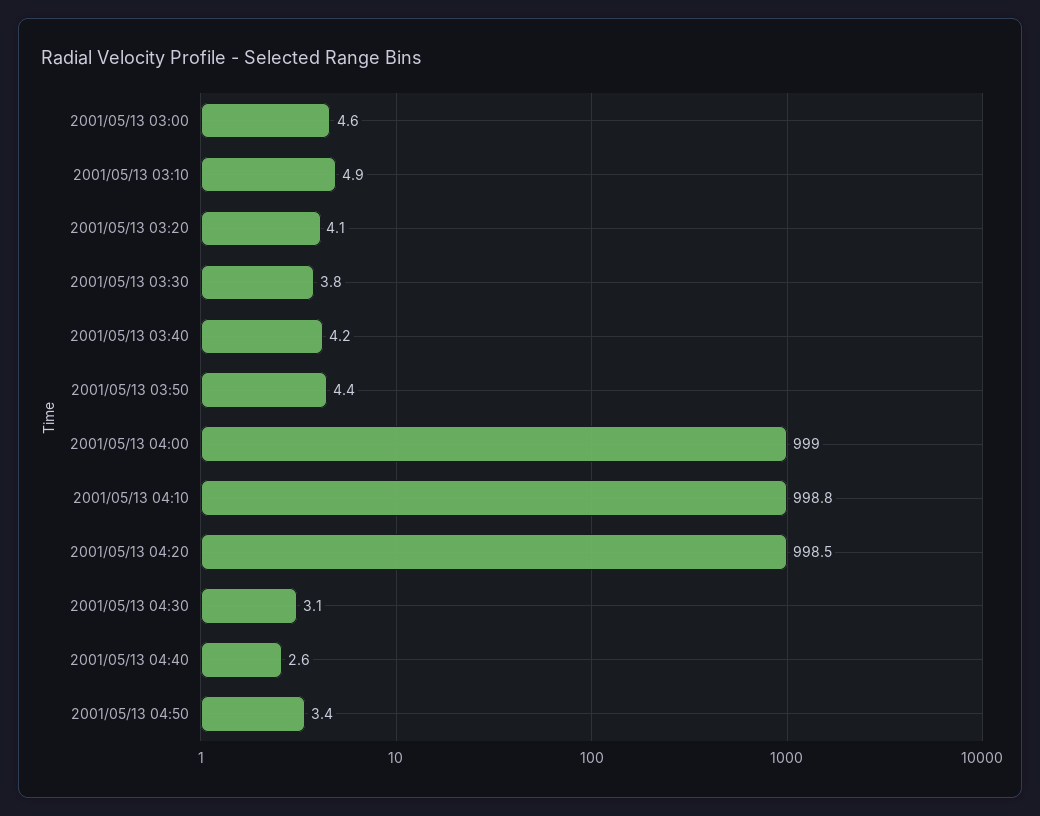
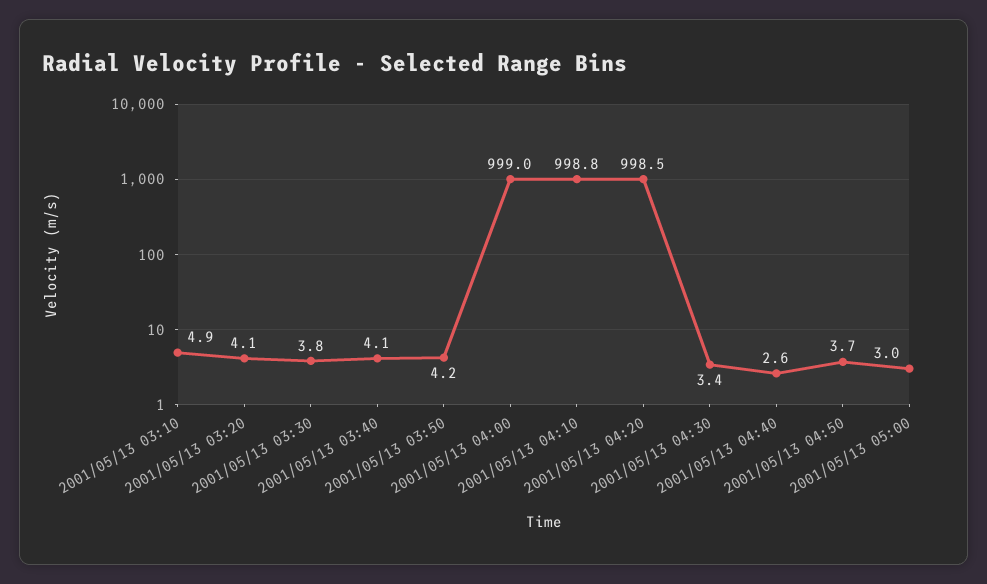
2001/05/13 03:00: 4.6 -> none
2001/05/13 03:40: 4.2 -> 4.1
2001/05/13 03:50: 4.4 -> 4.2
2001/05/13 04:30: 3.1 -> 3.4
2001/05/13 04:50: 3.4 -> 3.7
2001/05/13 05:00: none -> 3

